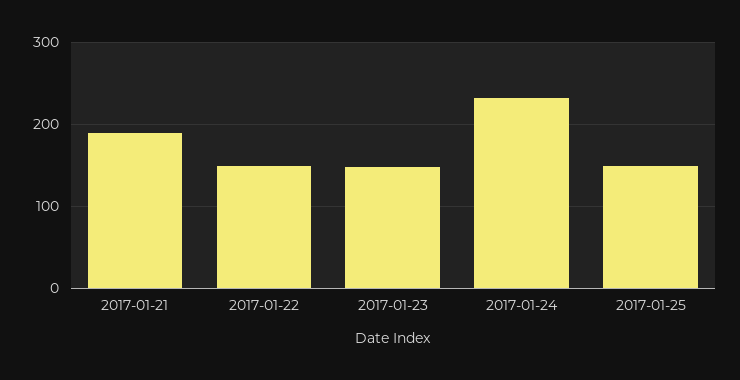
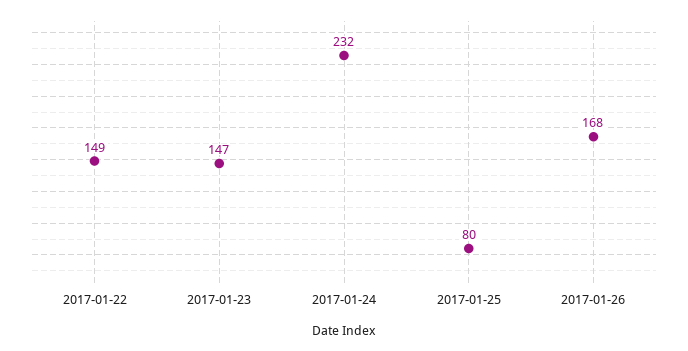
2017-01-21: 190 -> none
2017-01-25: 150 -> 80
2017-01-26: none -> 168

